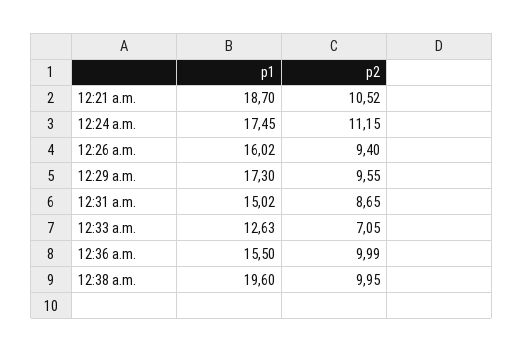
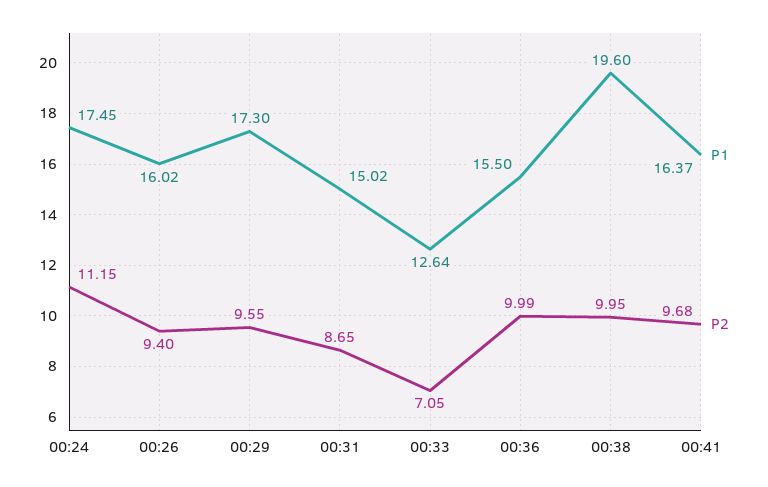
p1, 12:21 a.m.: 18.7 -> none
p2, 12:21 a.m.: 10.52 -> none
p1, 12:33 a.m.: 12.63 -> 12.64
p1, 00:41: none -> 16.37
p2, 00:41: none -> 9.68

